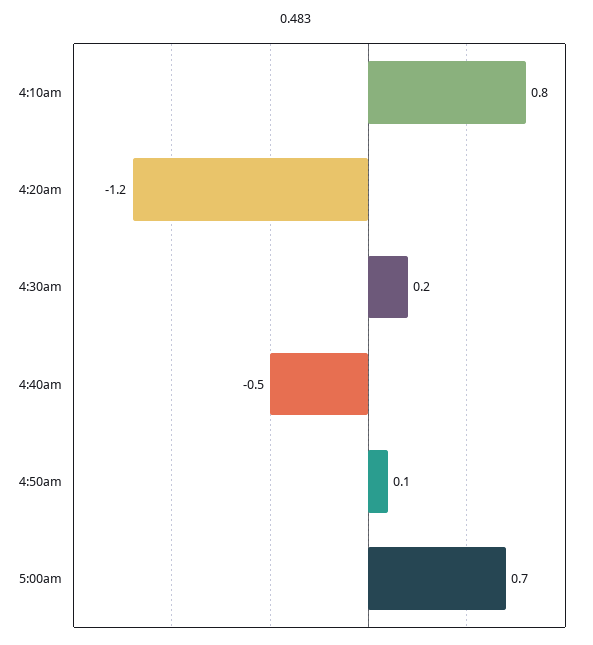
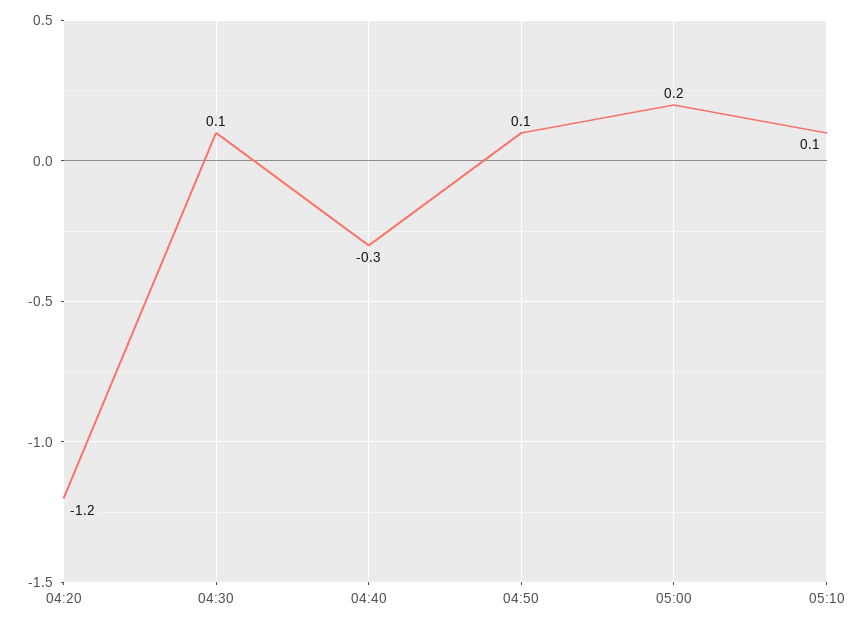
4:10am: 0.8 -> none
4:30am: 0.2 -> 0.1
4:40am: -0.5 -> -0.3
5:00am: 0.7 -> 0.2
05:10: none -> 0.1

